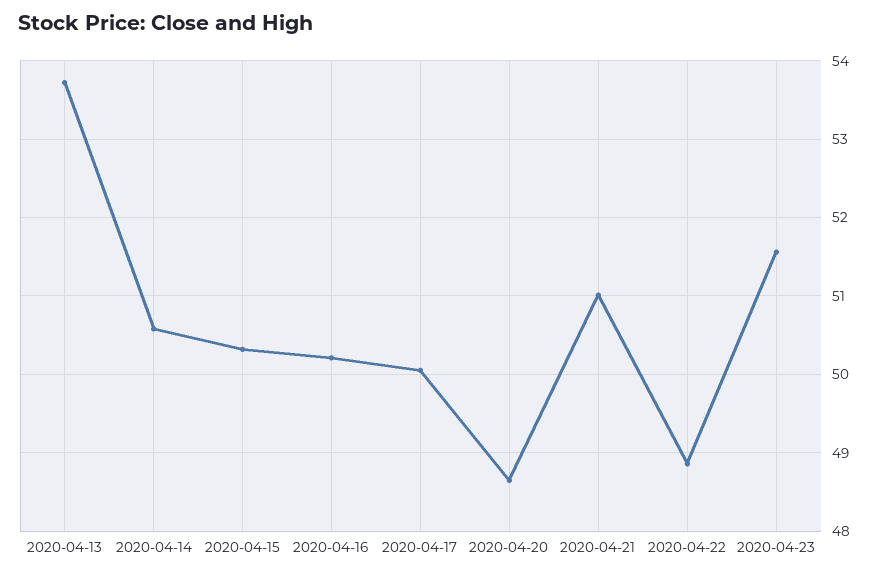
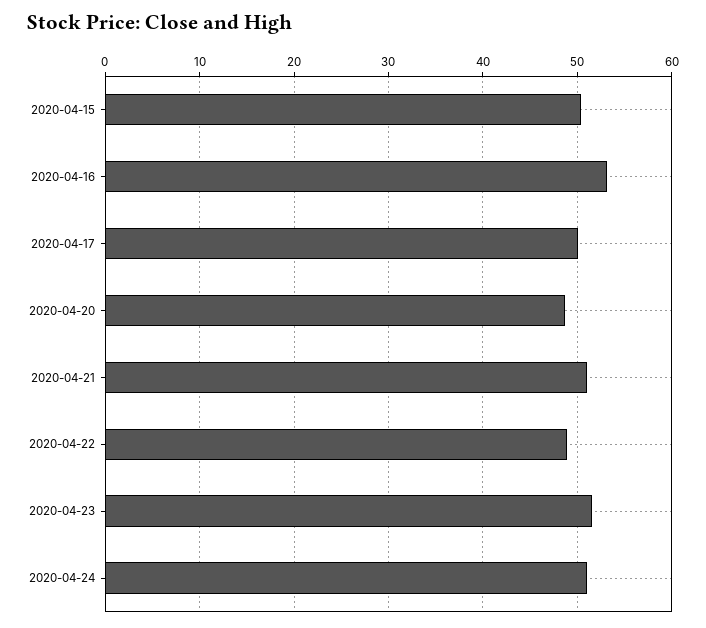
2020-04-13: 53.7 -> none
2020-04-14: 50.6 -> none
2020-04-16: 50.2 -> 53
2020-04-24: none -> 51

